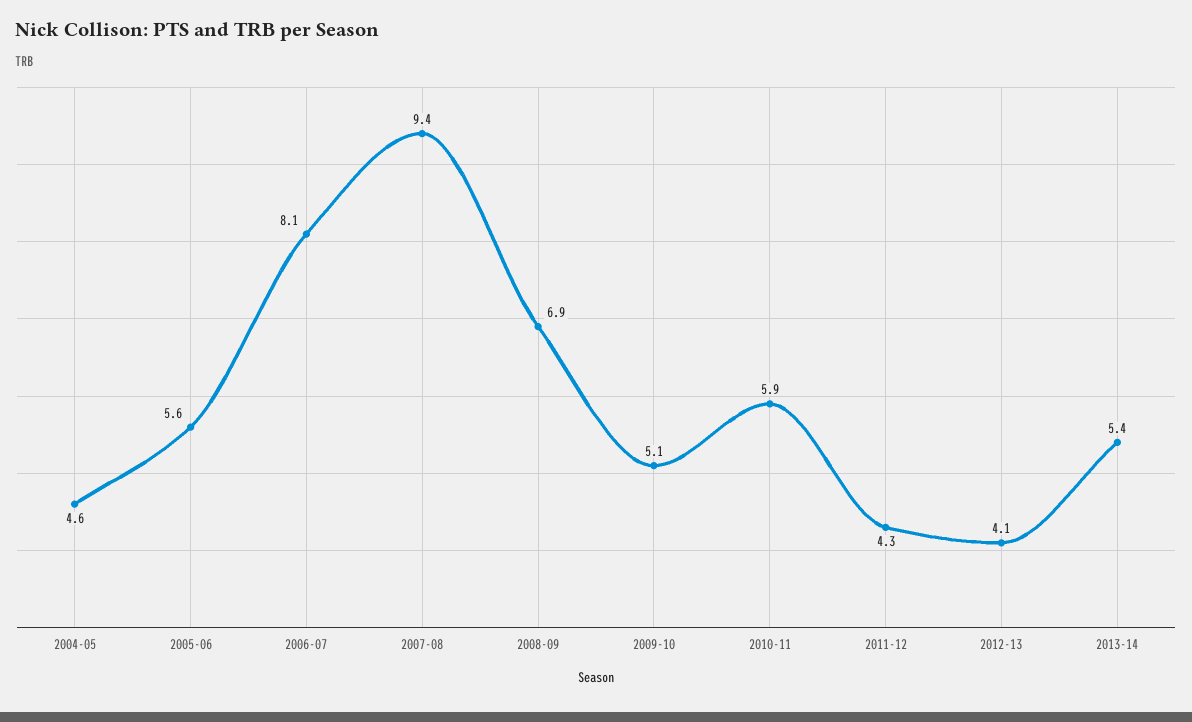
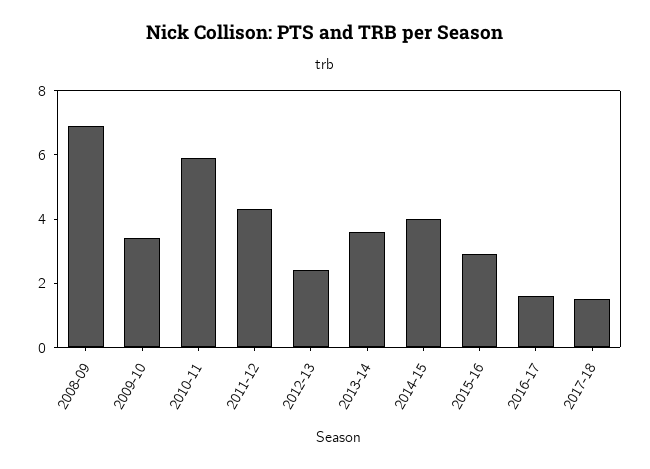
2004-05: 4.6 -> none
2005-06: 5.6 -> none
2006-07: 8.1 -> none
2007-08: 9.4 -> none
2009-10: 5.1 -> 3.5
2012-13: 4.1 -> 2.5
2013-14: 5.4 -> 3.5
2014-15: none -> 4
2015-16: none -> 3
2016-17: none -> 1.5
2017-18: none -> 1.5

